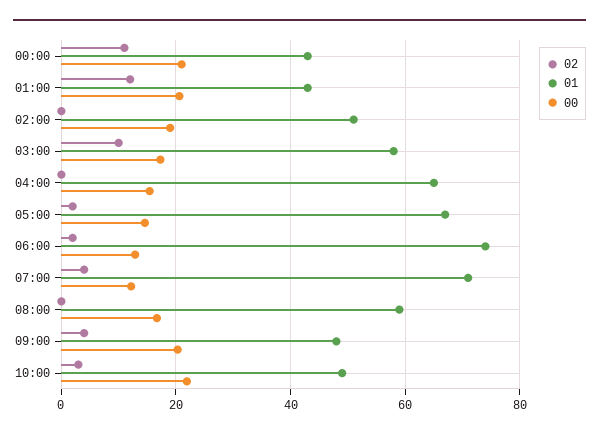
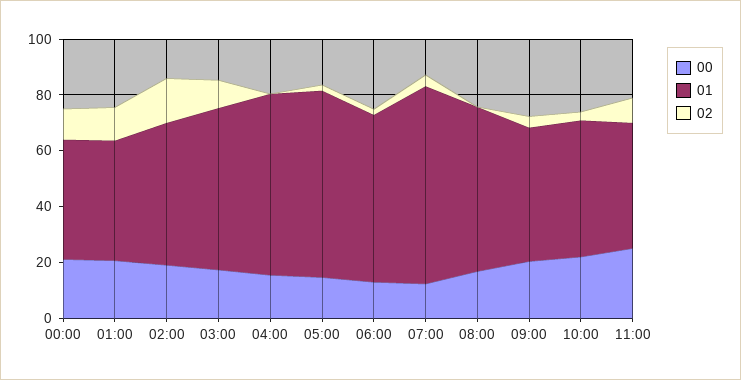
02, 02:00: 0 -> 15
01, 06:00: 74 -> 60
00, 11:00: none -> 25
01, 11:00: none -> 45
02, 11:00: none -> 10

